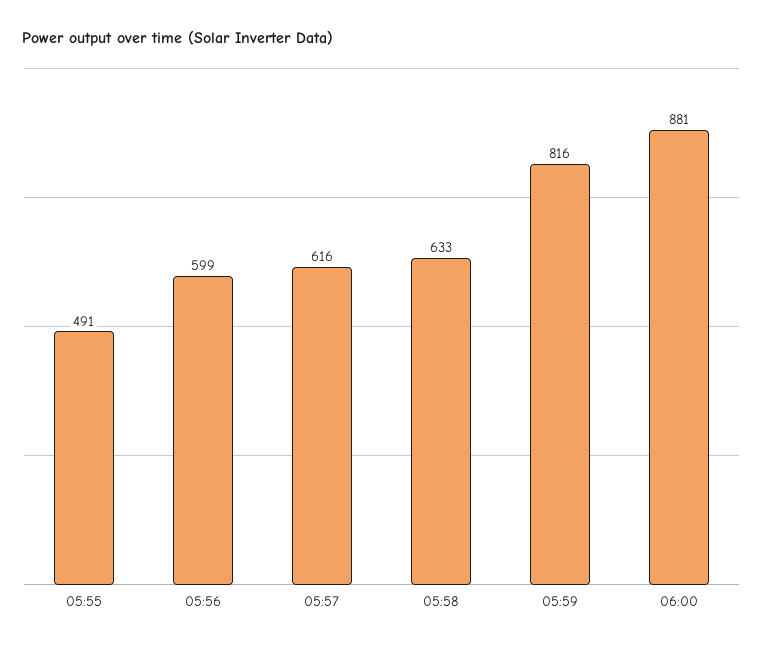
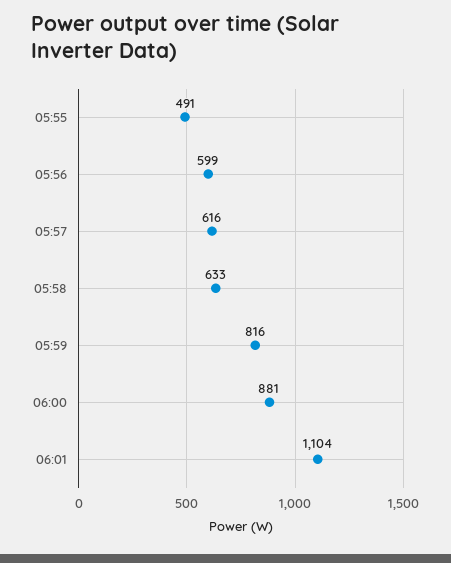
06:01: none -> 1104

